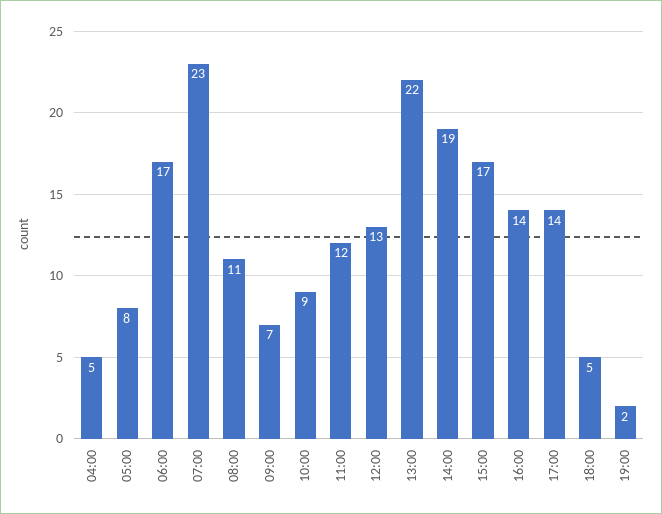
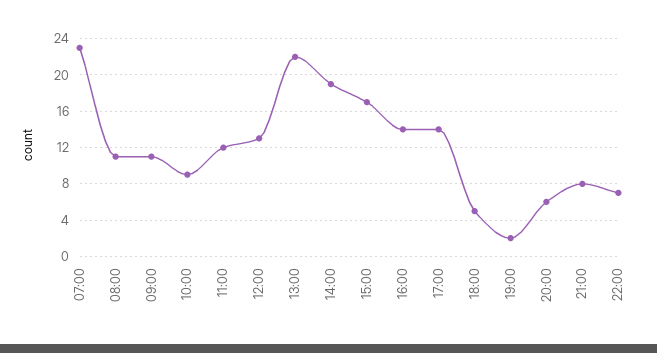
04:00: 5 -> none
05:00: 8 -> none
06:00: 17 -> none
09:00: 7 -> 11
20:00: none -> 6
21:00: none -> 8
22:00: none -> 7

